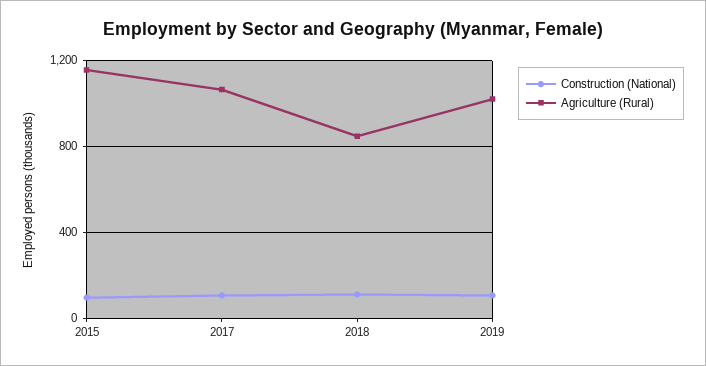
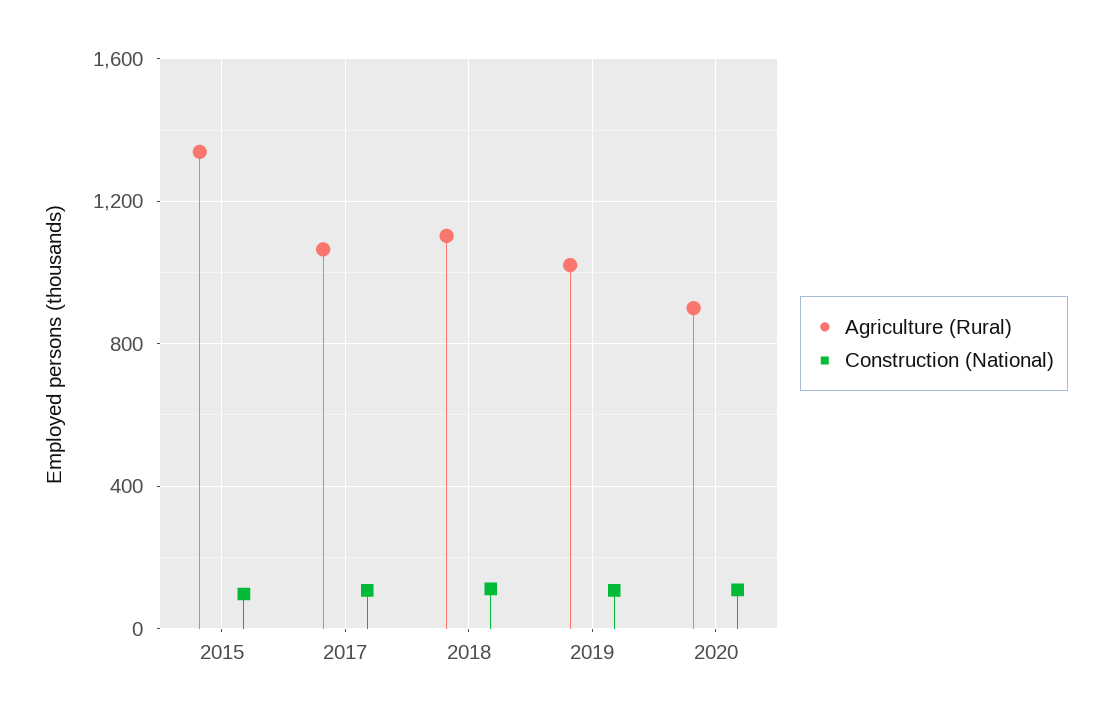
Agriculture (Rural), 2015: 1150 -> 1350
Agriculture (Rural), 2018: 850 -> 1100
Agriculture (Rural), 2020: none -> 900
Construction (National), 2020: none -> 100

